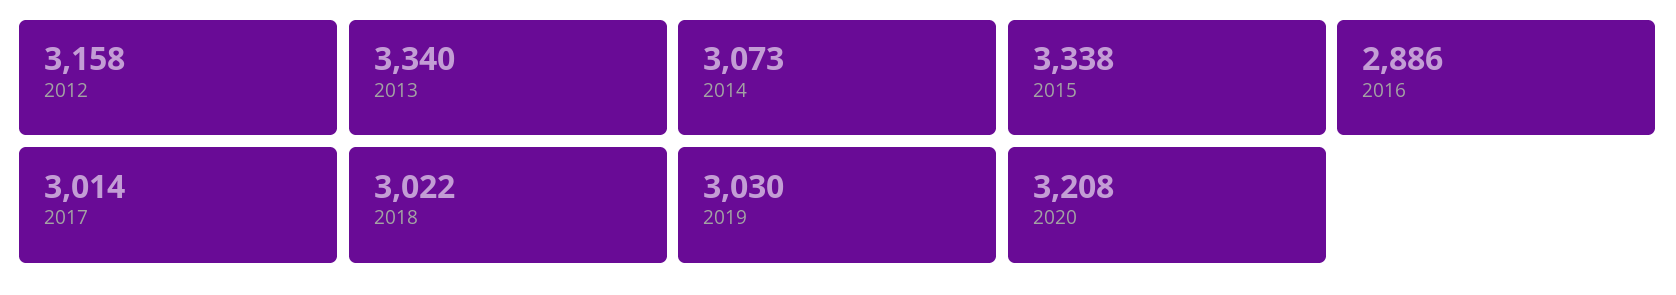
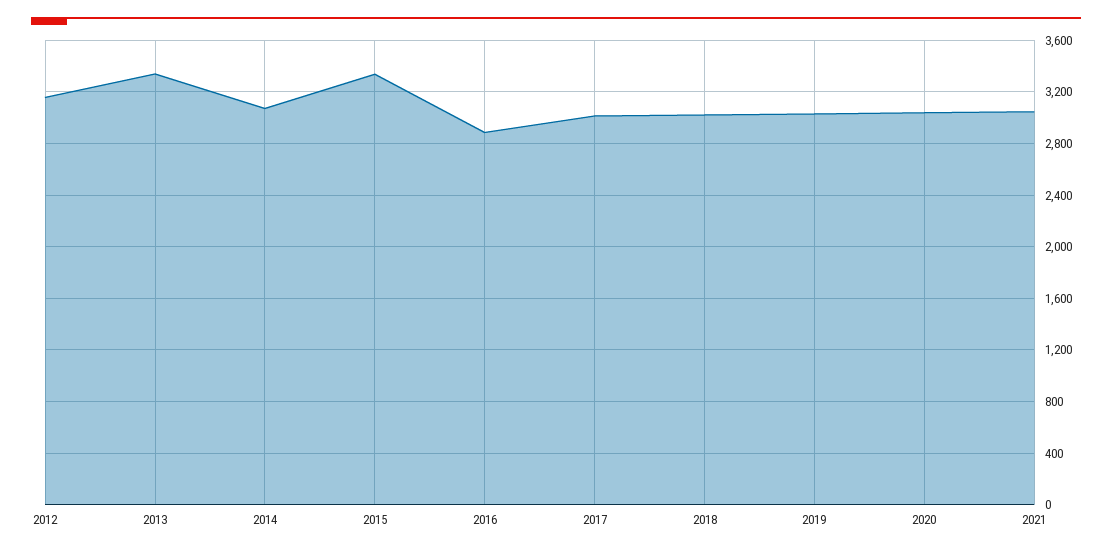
2020: 3208 -> 3050
2021: none -> 3050

